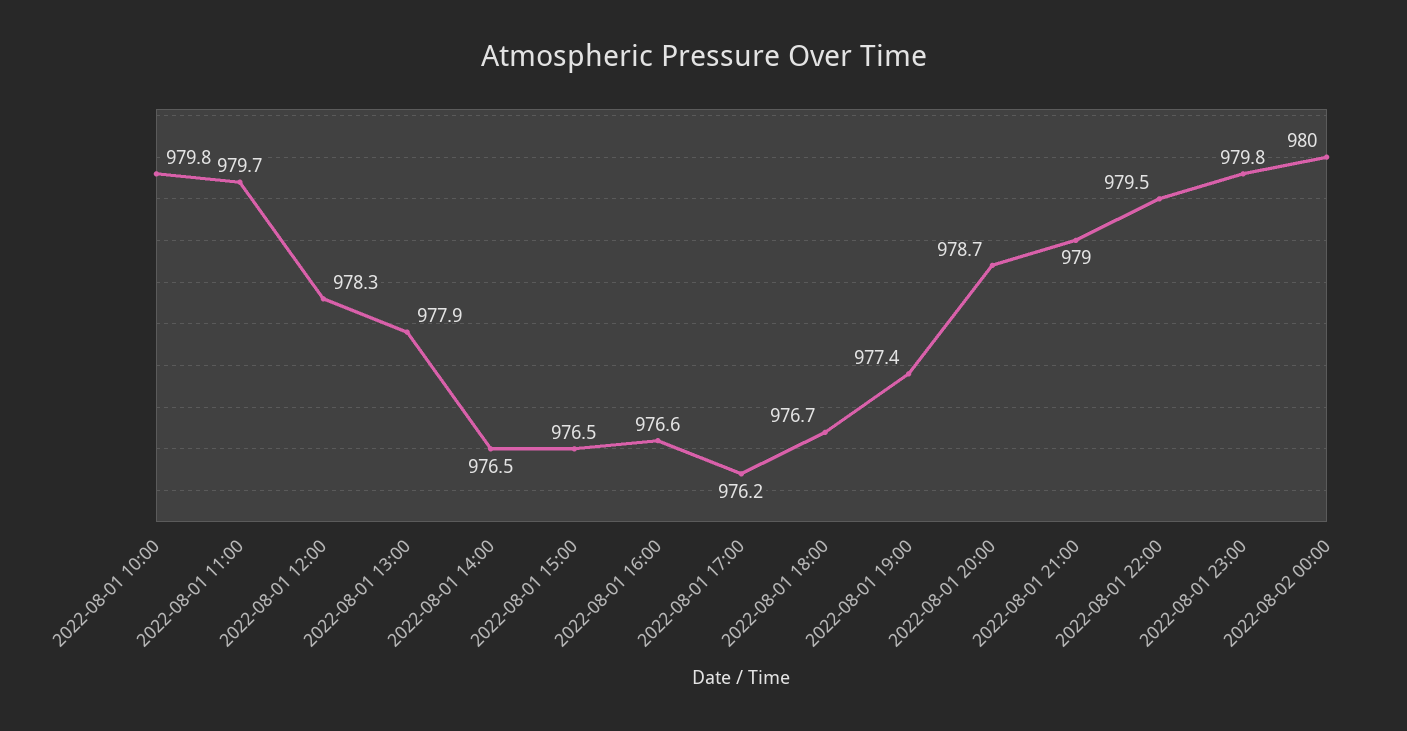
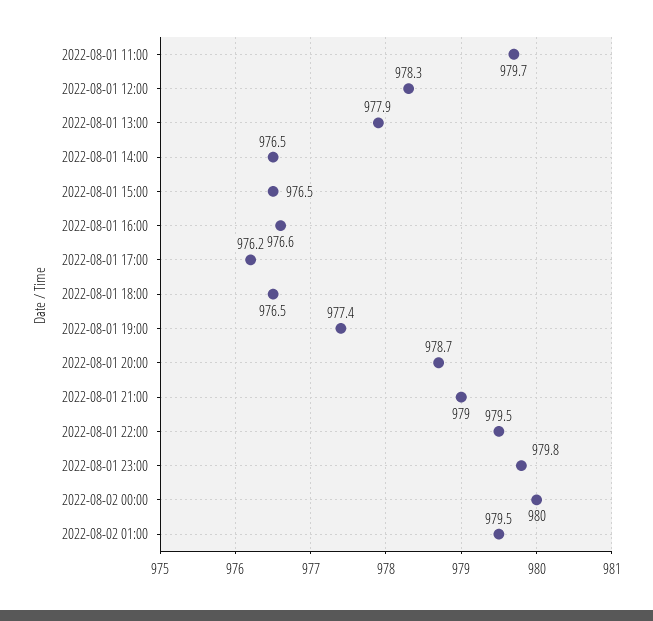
2022-08-01 10:00: 979.8 -> none
2022-08-01 18:00: 976.7 -> 976.5
2022-08-02 01:00: none -> 979.5

